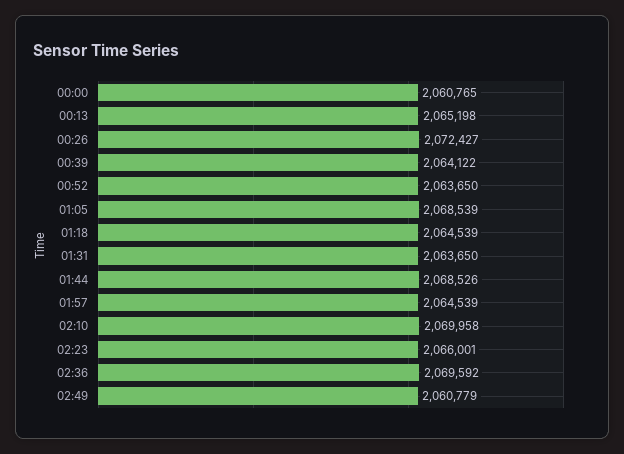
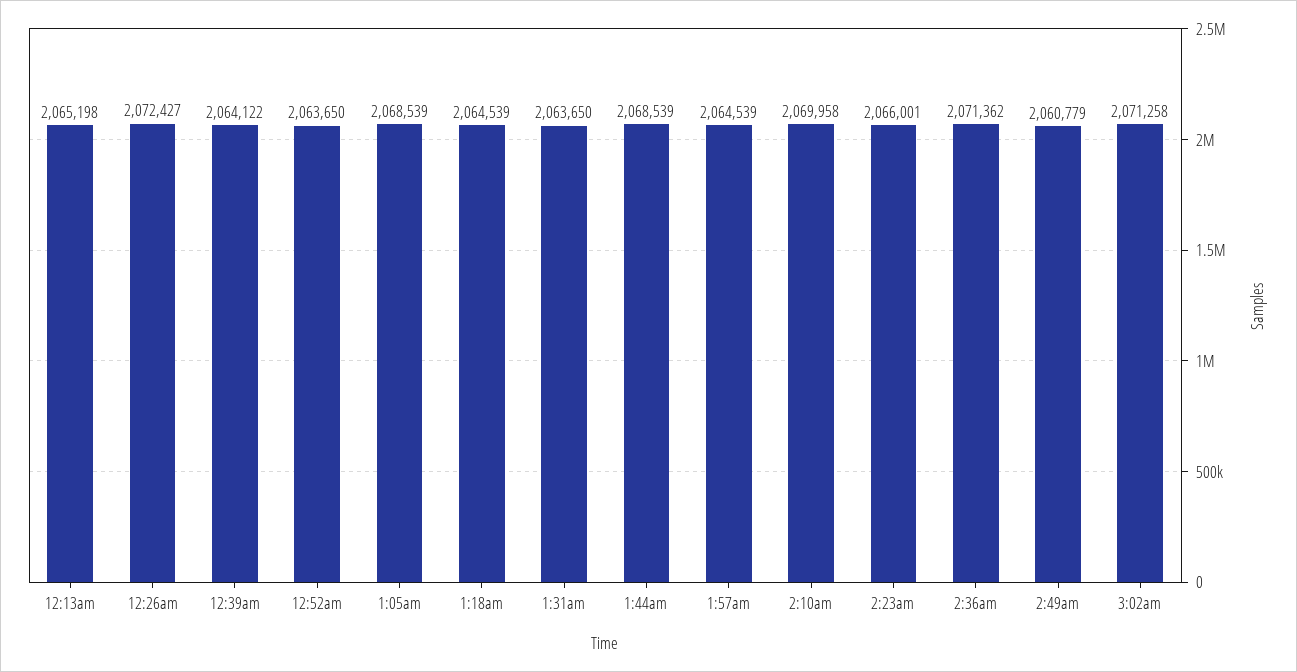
00:00: 2060765 -> none
01:44: 2068526 -> 2068539
02:36: 2069592 -> 2071362
3:02am: none -> 2071258

